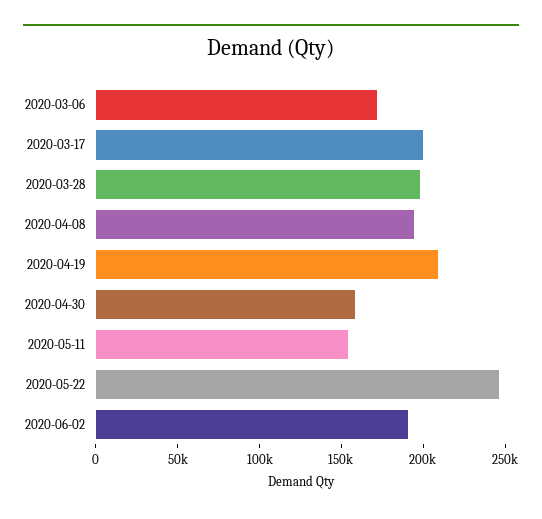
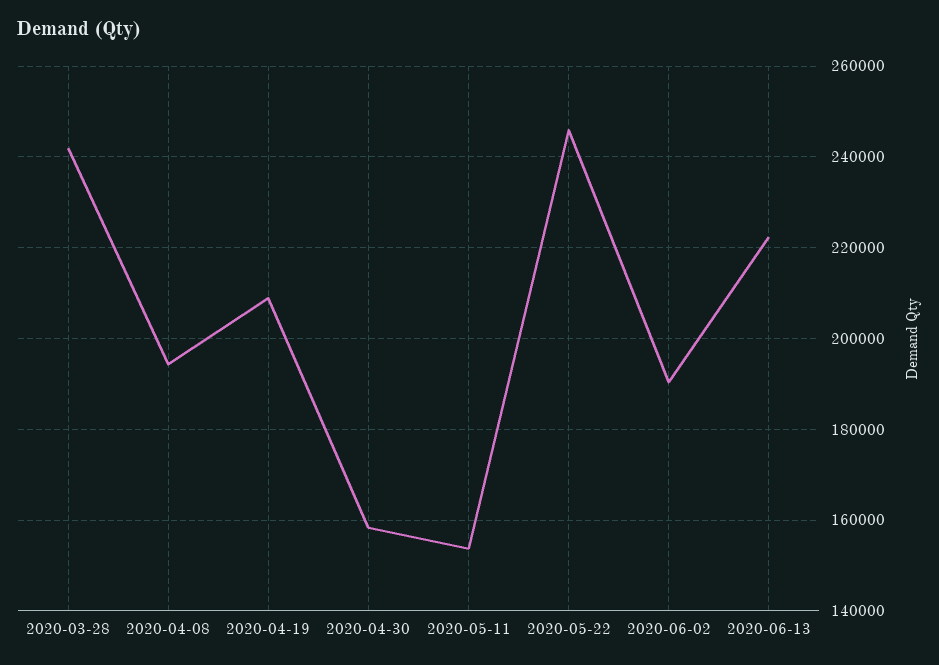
2020-03-06: 170000 -> none
2020-03-17: 200000 -> none
2020-03-28: 200000 -> 242000
2020-06-13: none -> 222000

